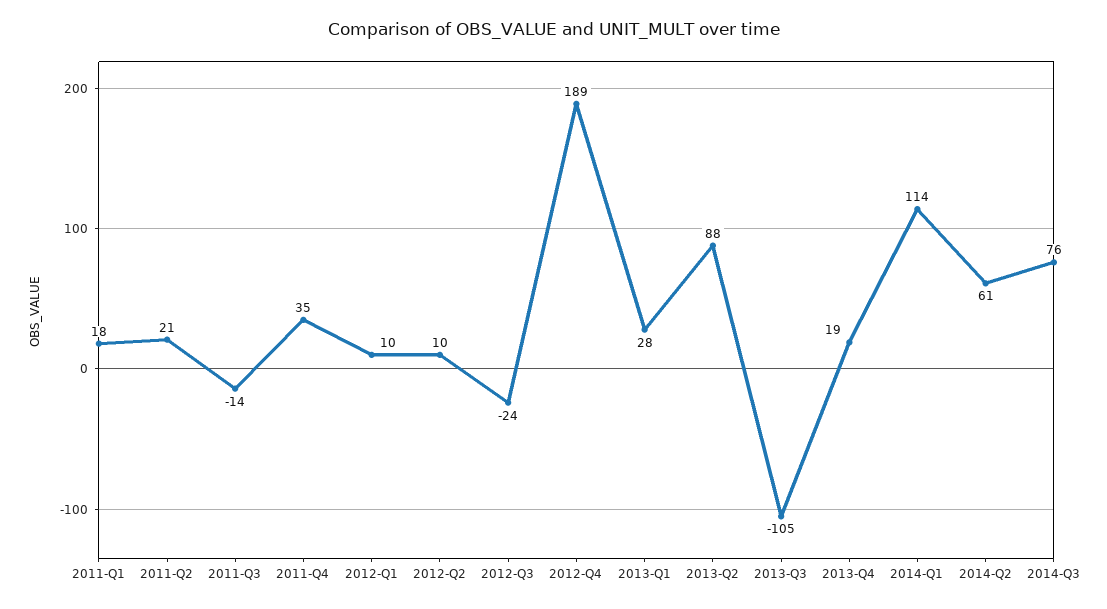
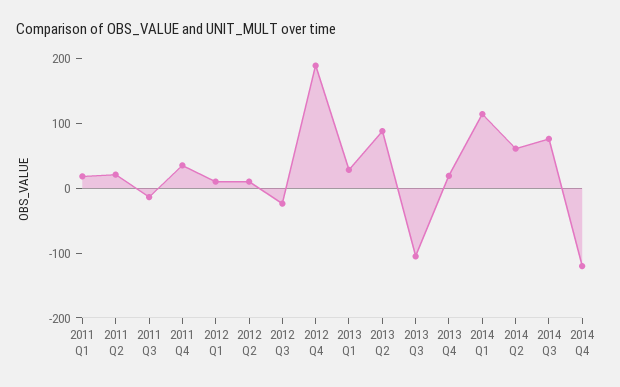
2014 Q4: none -> -120

